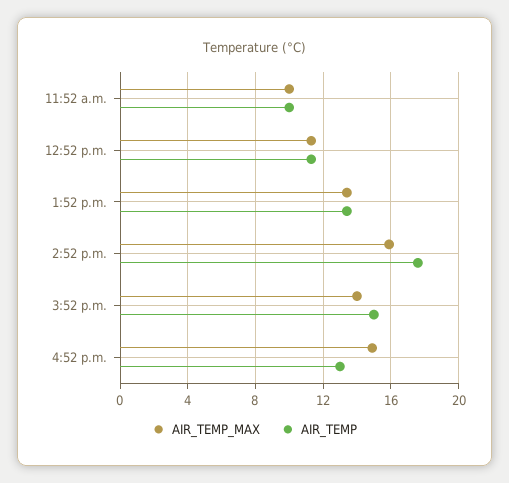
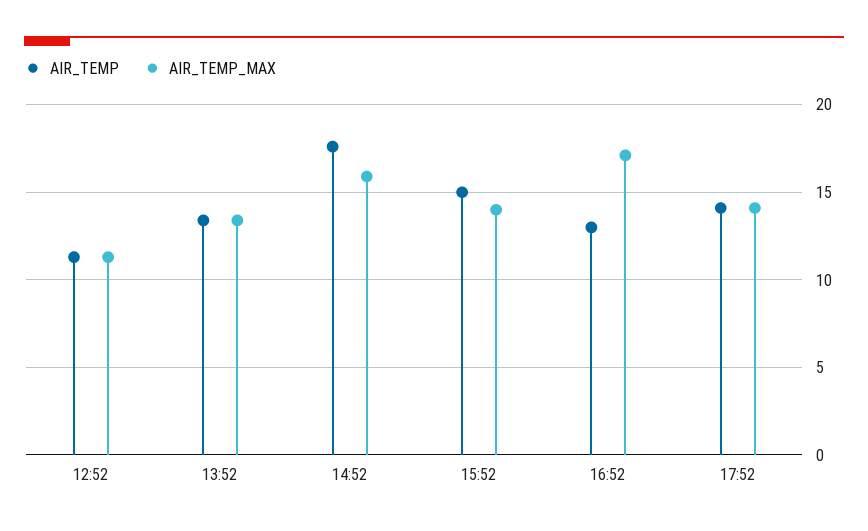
AIR_TEMP_MAX, 11:52 a.m.: 10 -> none
AIR_TEMP, 11:52 a.m.: 10 -> none
AIR_TEMP_MAX, 4:52 p.m.: 15 -> 17
AIR_TEMP, 17:52: none -> 14
AIR_TEMP_MAX, 17:52: none -> 14

